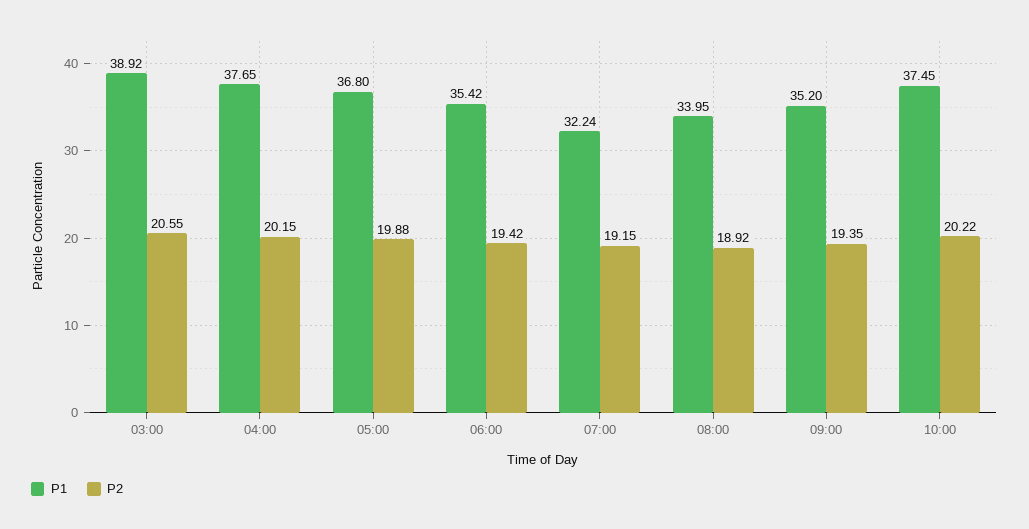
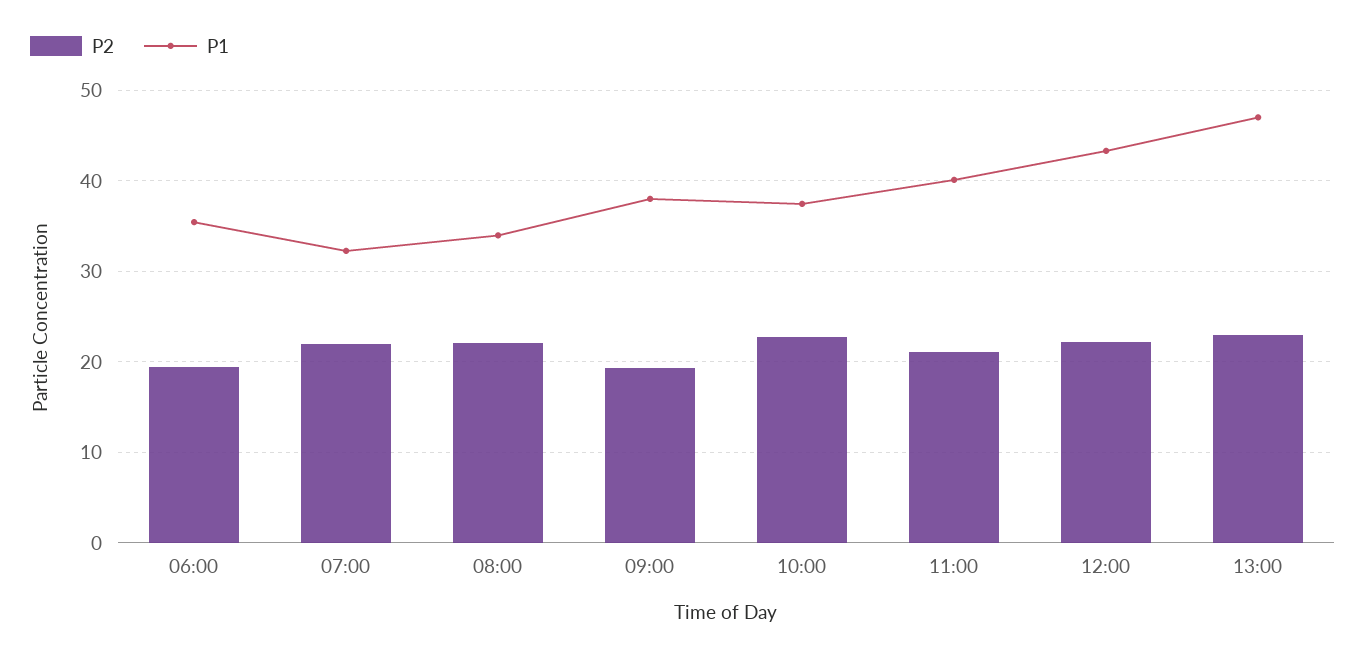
P1, 03:00: 38.92 -> none
P2, 03:00: 20.55 -> none
P1, 04:00: 37.65 -> none
P2, 04:00: 20.15 -> none
P1, 05:00: 36.8 -> none
P2, 05:00: 19.88 -> none
P2, 07:00: 19.15 -> 22
P2, 08:00: 18.92 -> 22
P1, 09:00: 35.2 -> 38
P2, 10:00: 20.22 -> 23
P2, 11:00: none -> 21
P1, 11:00: none -> 40
P2, 12:00: none -> 22
P1, 12:00: none -> 43
P2, 13:00: none -> 23
P1, 13:00: none -> 47

